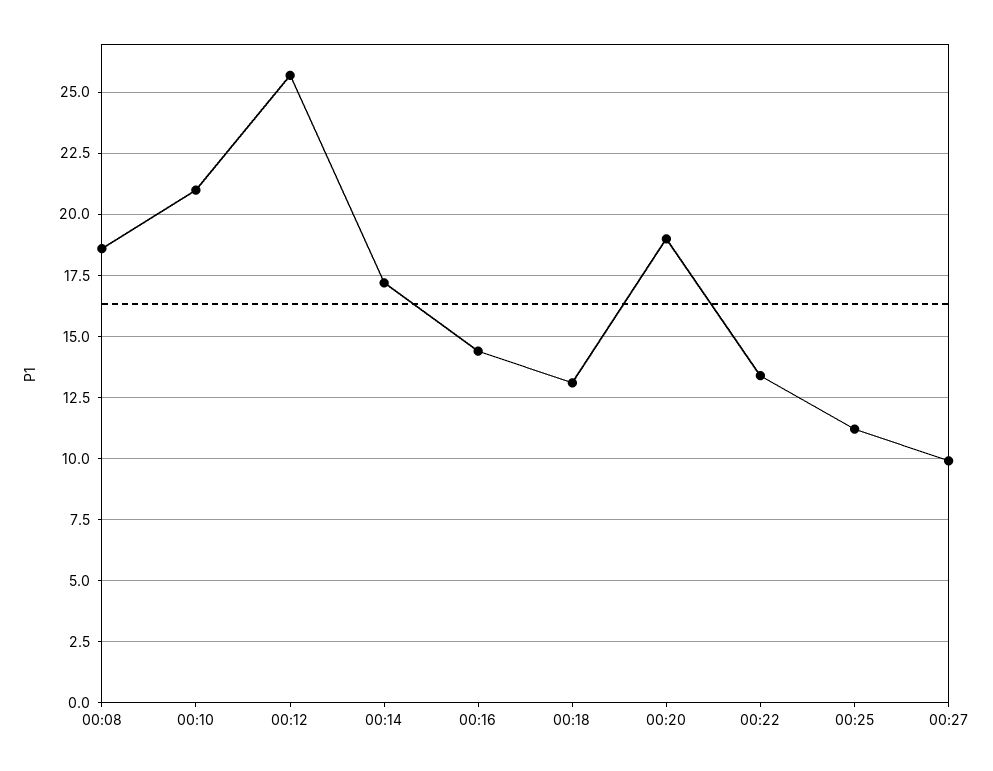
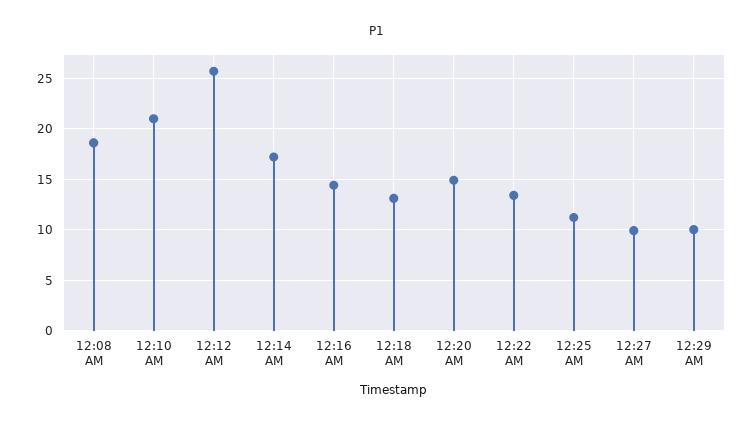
00:20: 19 -> 15
12:29 AM: none -> 10

